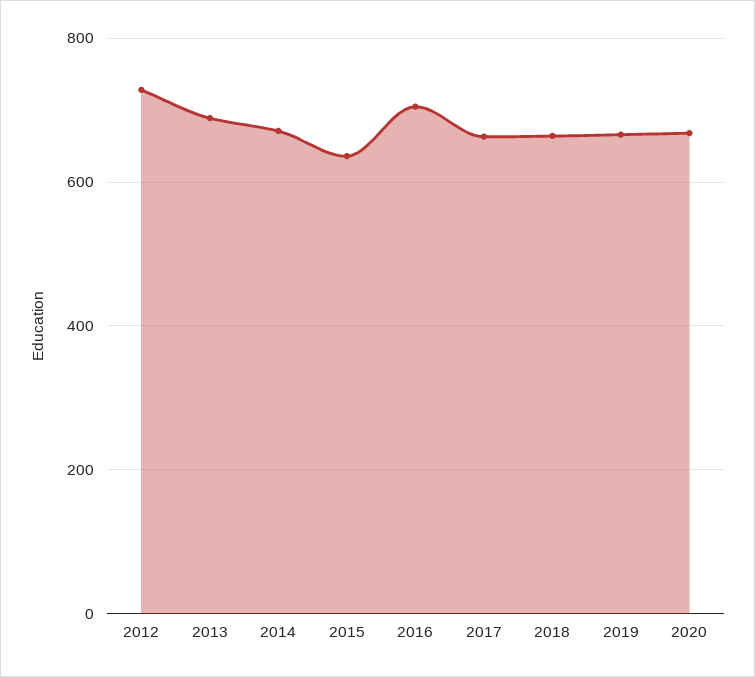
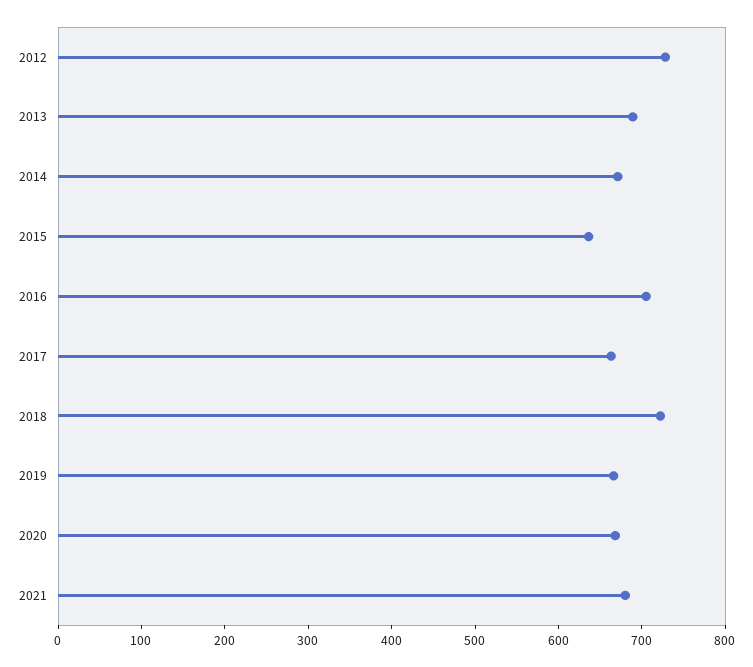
2018: 660 -> 720
2021: none -> 680

